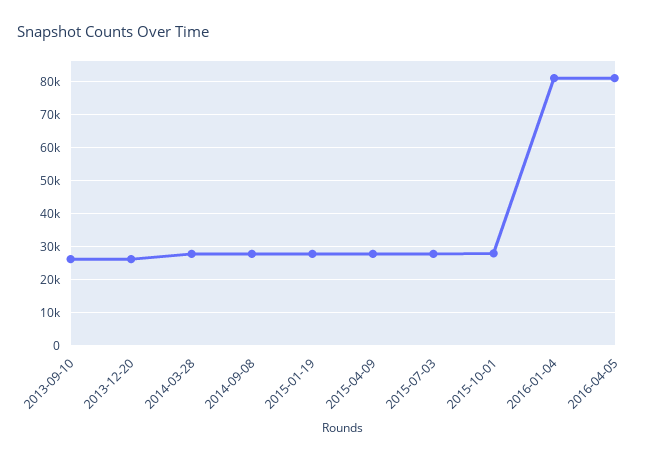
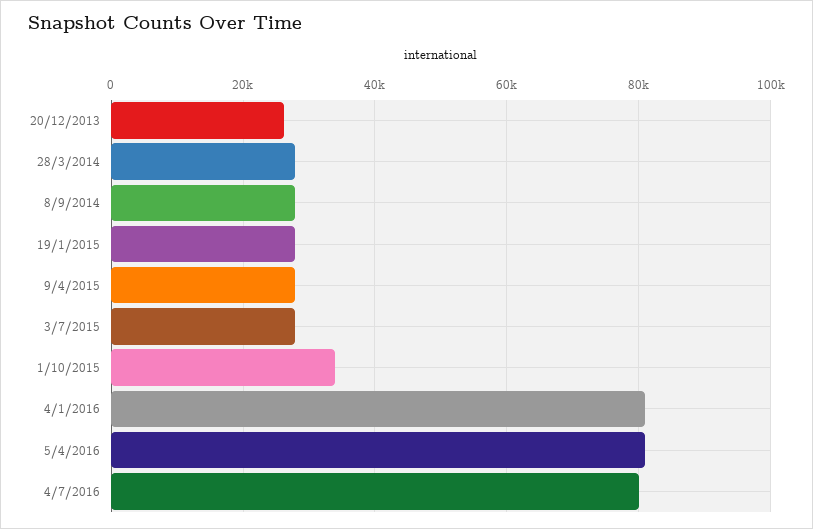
2013-09-10: 26000 -> none
2015-10-01: 28000 -> 34000
4/7/2016: none -> 80000

